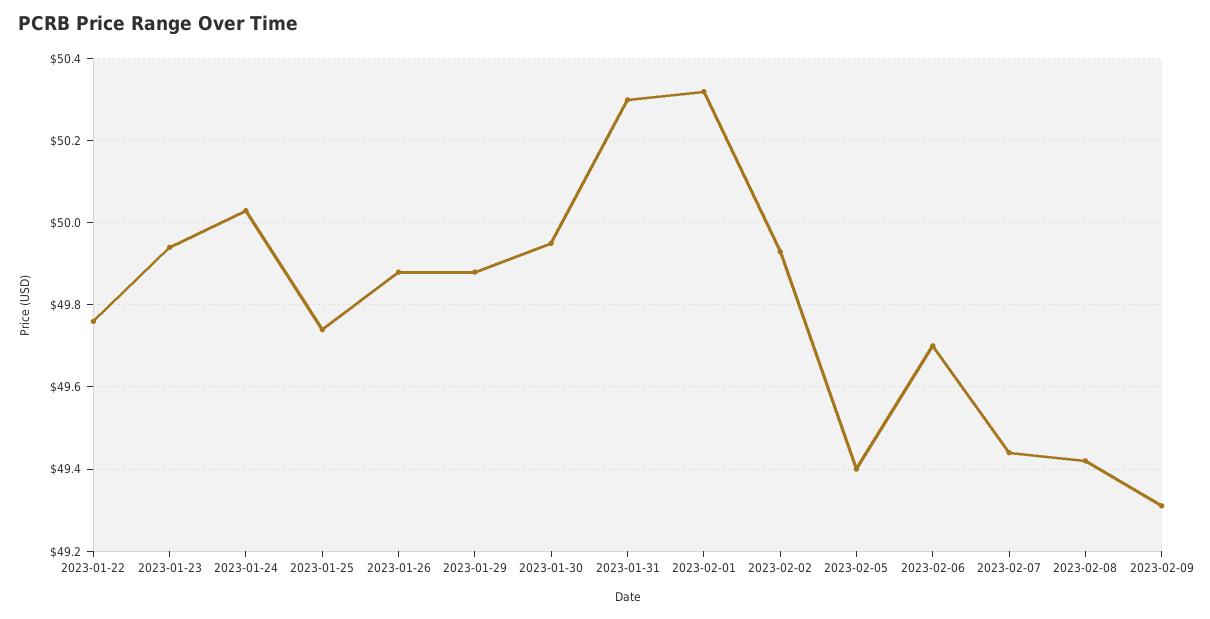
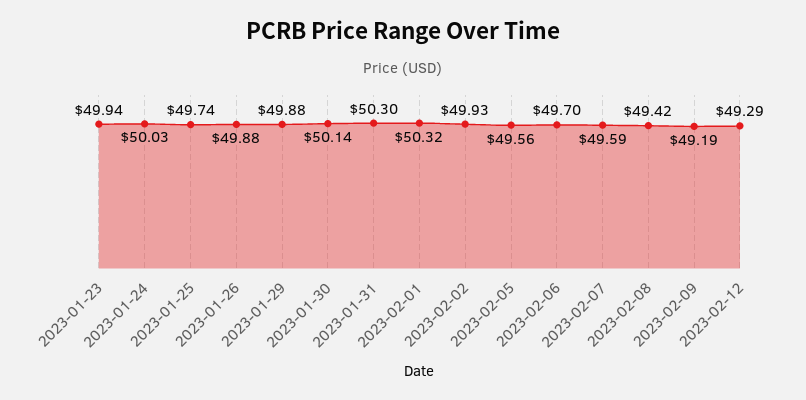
2023-01-22: 49.75 -> none
2023-01-30: 49.95 -> 50.14
2023-02-05: 49.4 -> 49.56
2023-02-07: 49.45 -> 49.59
2023-02-09: 49.3 -> 49.19
2023-02-12: none -> 49.29

